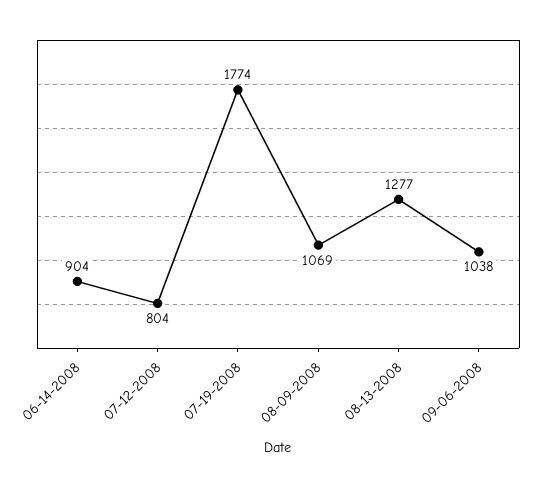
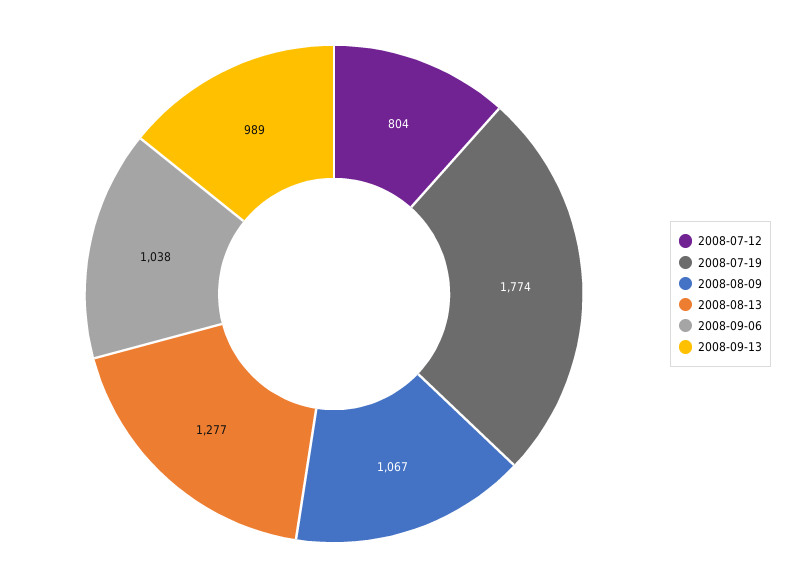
06-14-2008: 904 -> none
08-09-2008: 1069 -> 1067
2008-09-13: none -> 989

